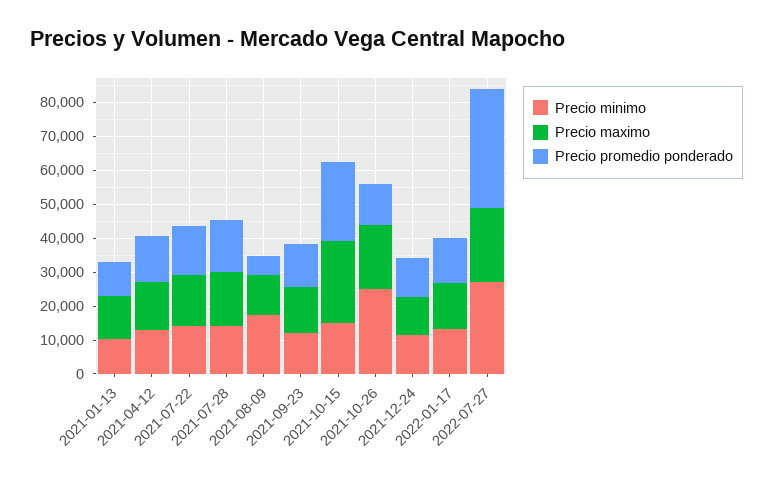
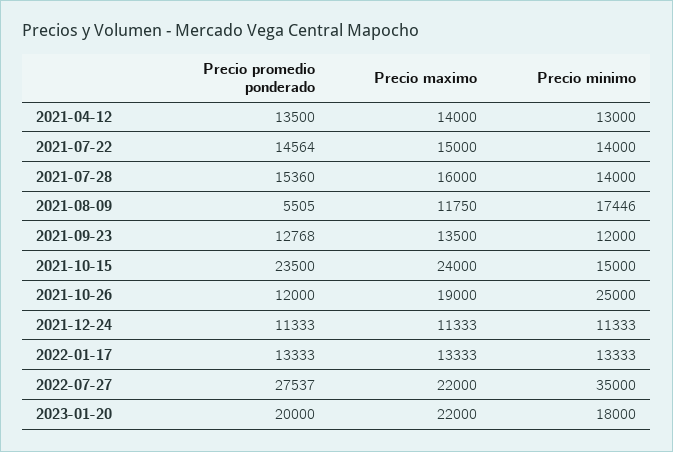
Precio minimo, 2021-01-13: 10000 -> none
Precio maximo, 2021-01-13: 12500 -> none
Precio promedio ponderado, 2021-01-13: 10000 -> none
Precio minimo, 2022-07-27: 27500 -> 35000
Precio promedio ponderado, 2022-07-27: 35000 -> 27537
Precio promedio ponderado, 2023-01-20: none -> 20000
Precio maximo, 2023-01-20: none -> 22000
Precio minimo, 2023-01-20: none -> 18000

